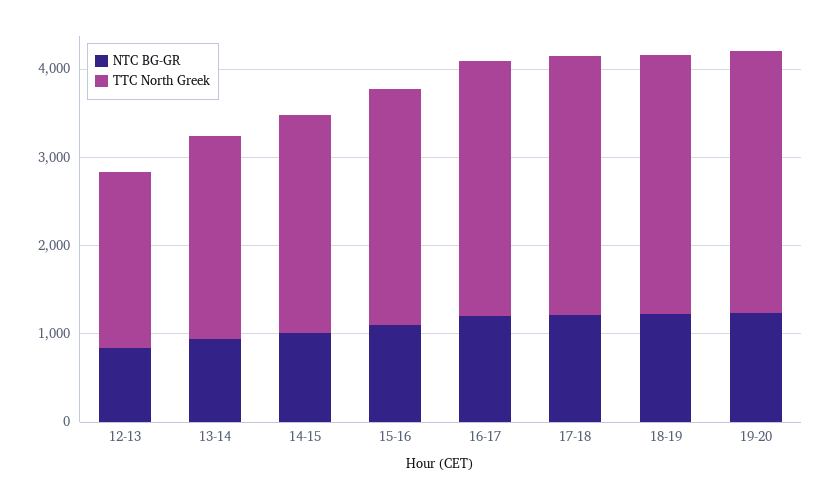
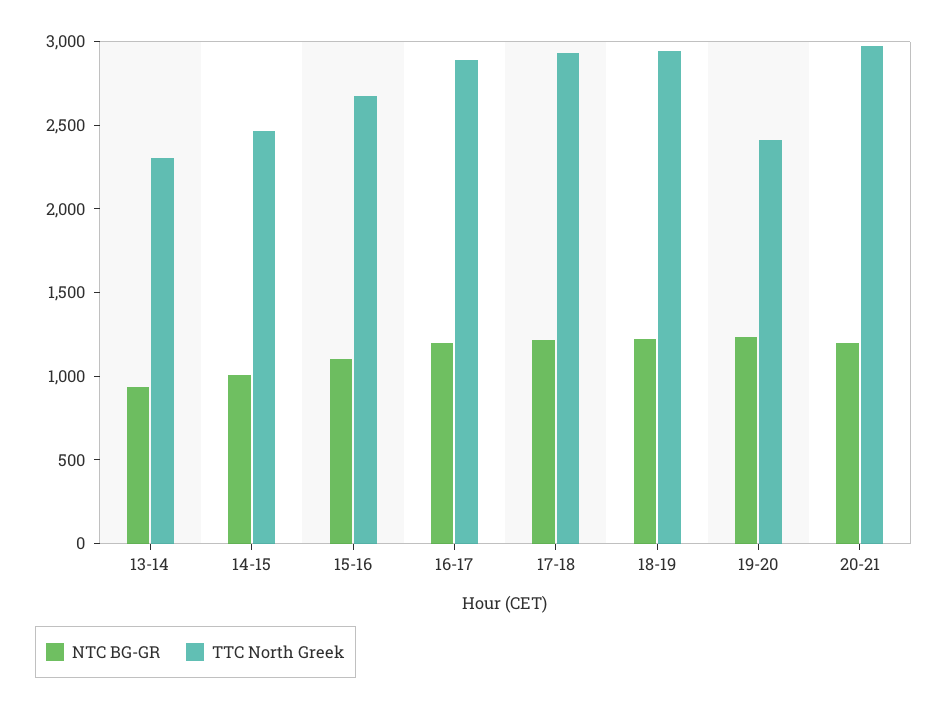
NTC BG-GR, 12-13: 800 -> none
TTC North Greek, 12-13: 2000 -> none
TTC North Greek, 19-20: 3000 -> 2400
NTC BG-GR, 20-21: none -> 1200
TTC North Greek, 20-21: none -> 3000

